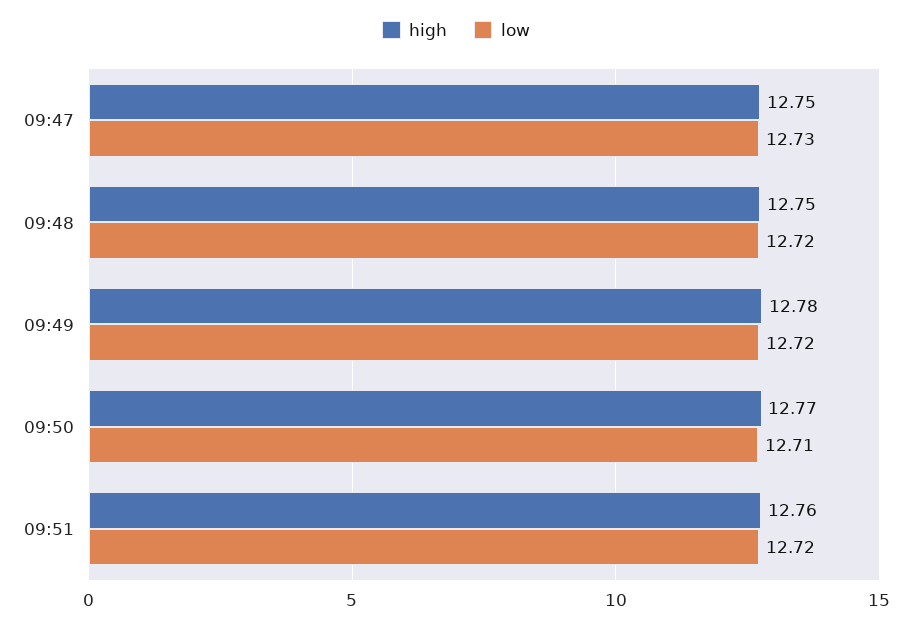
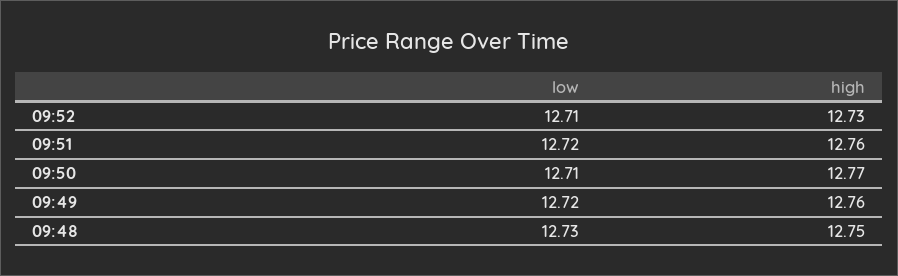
high, 09:47: 12.75 -> none
low, 09:47: 12.73 -> none
low, 09:48: 12.72 -> 12.73
high, 09:49: 12.78 -> 12.76
low, 09:52: none -> 12.71
high, 09:52: none -> 12.73

